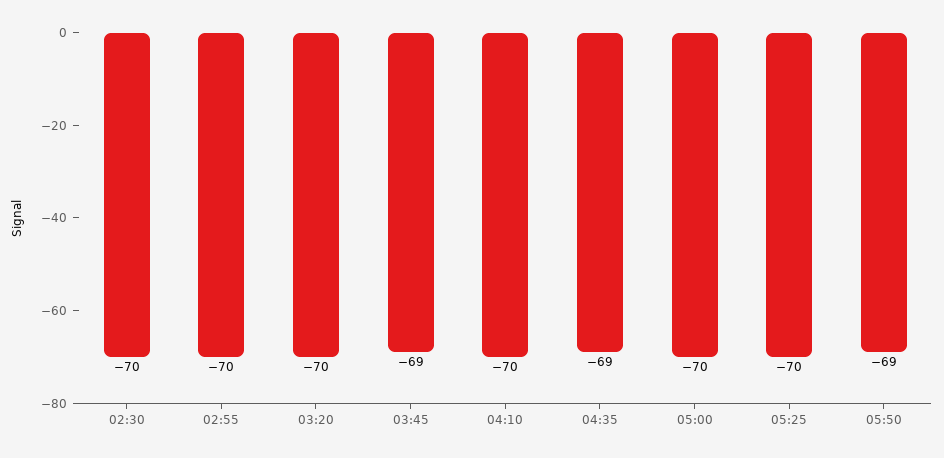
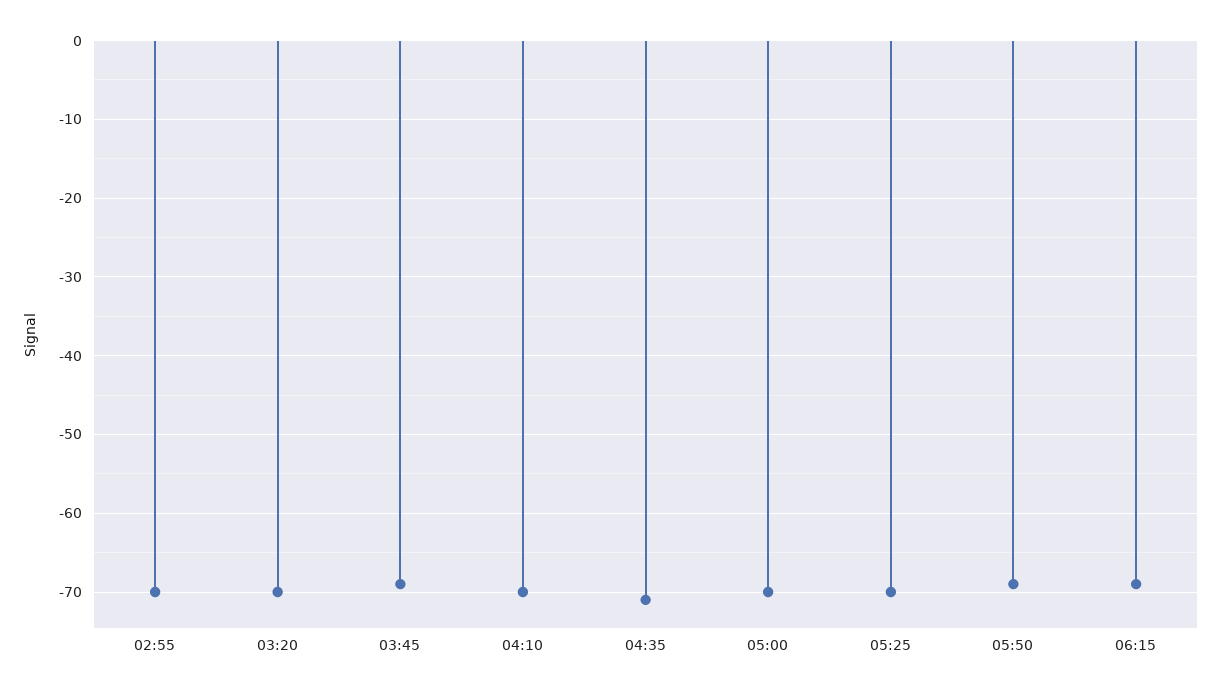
02:30: -70 -> none
04:35: -69 -> -71
06:15: none -> -69

